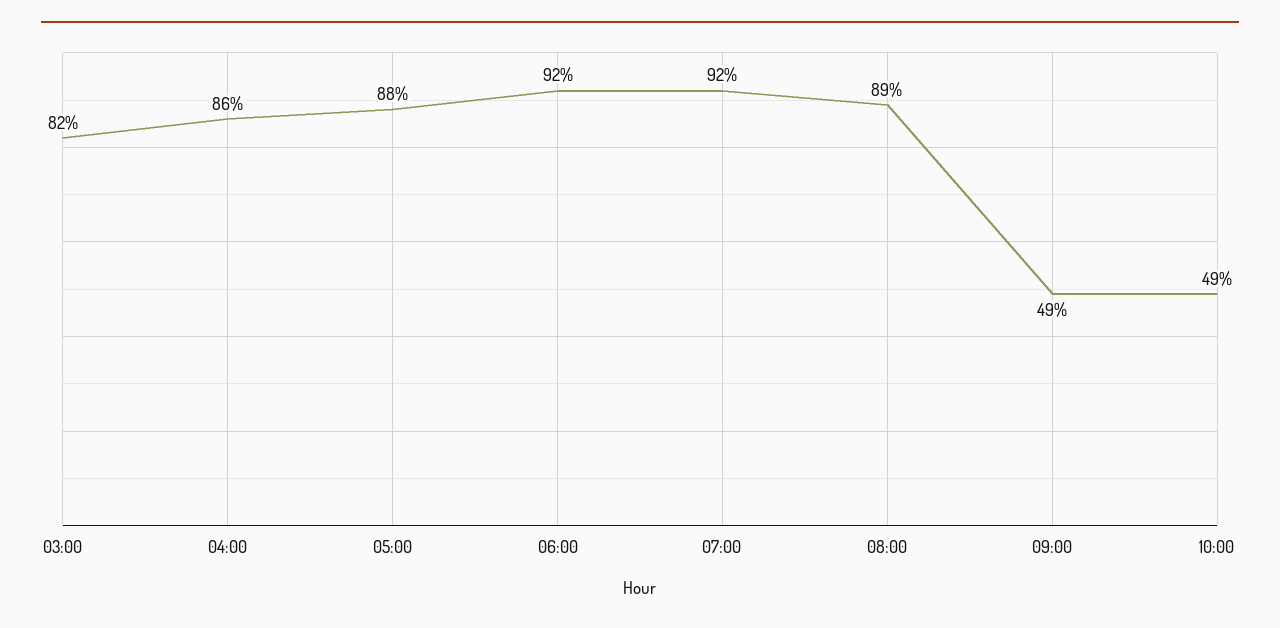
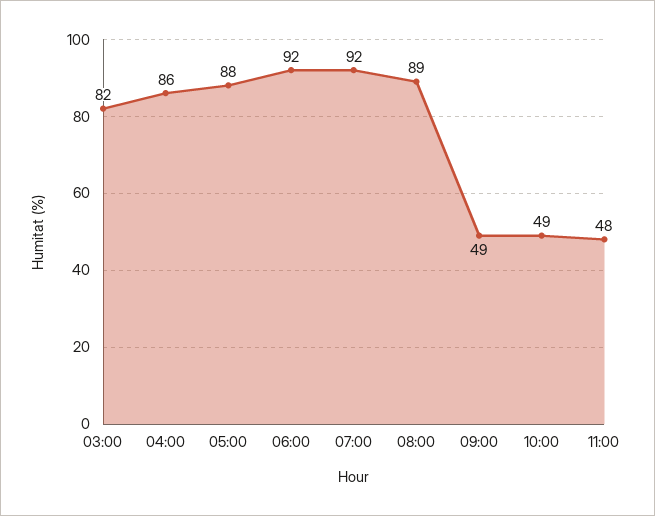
11:00: none -> 48

